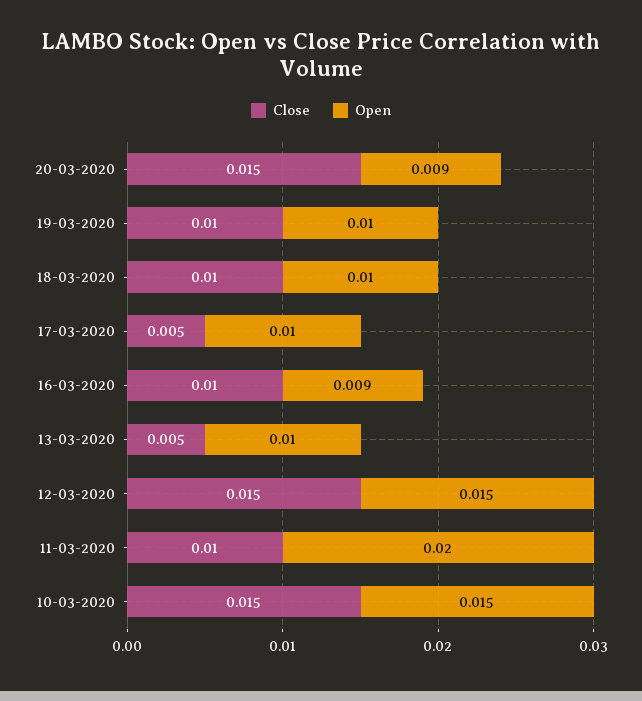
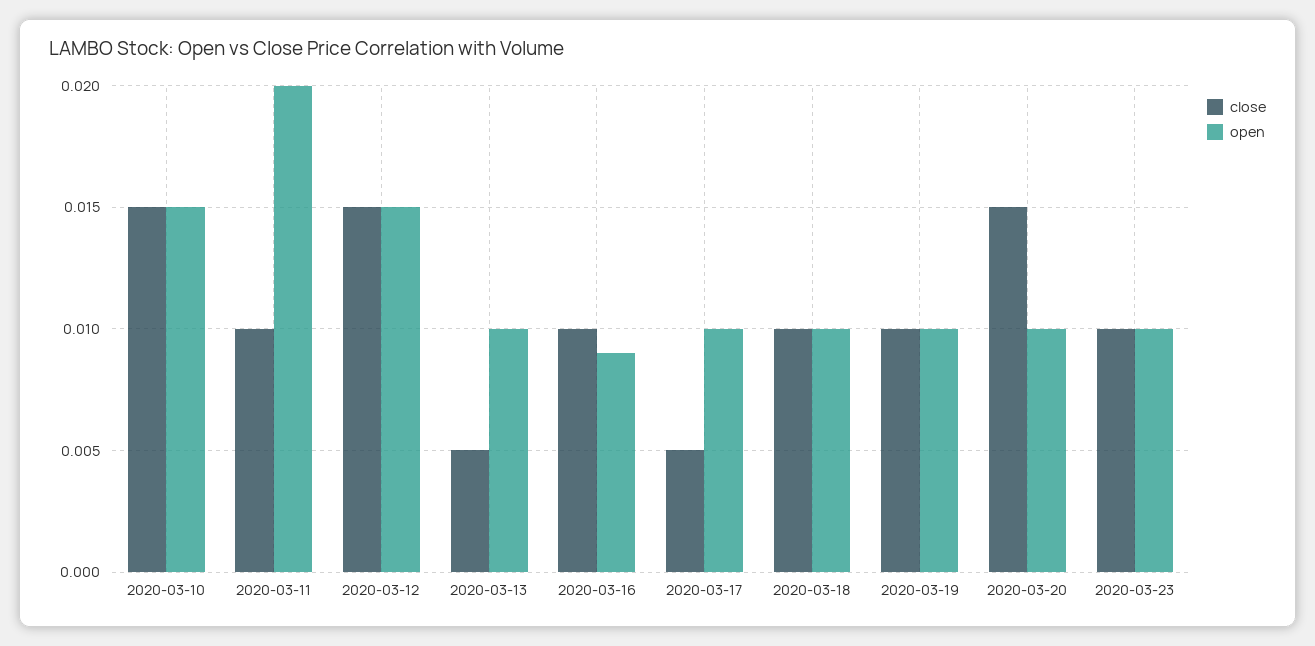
Open, 20-03-2020: 0.009 -> 0.01
Close, 2020-03-23: none -> 0.01
Open, 2020-03-23: none -> 0.01

